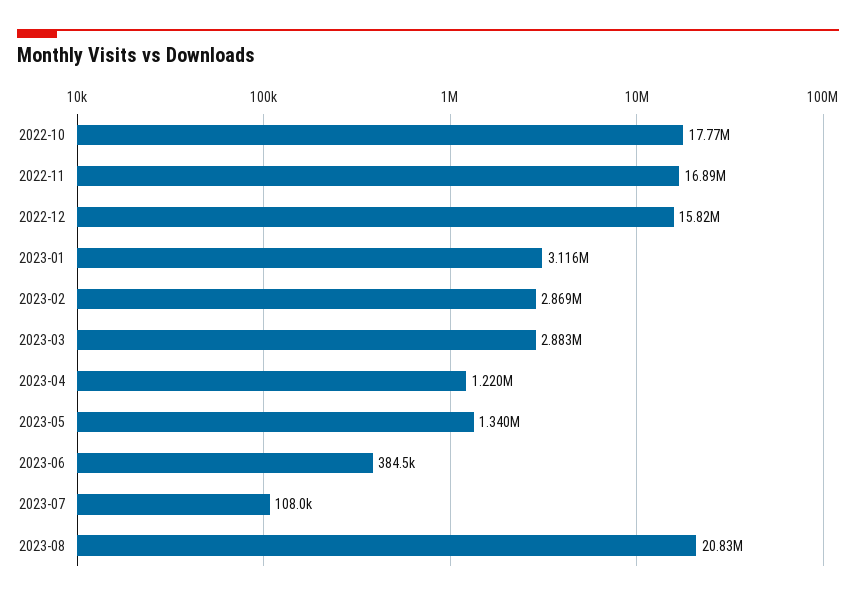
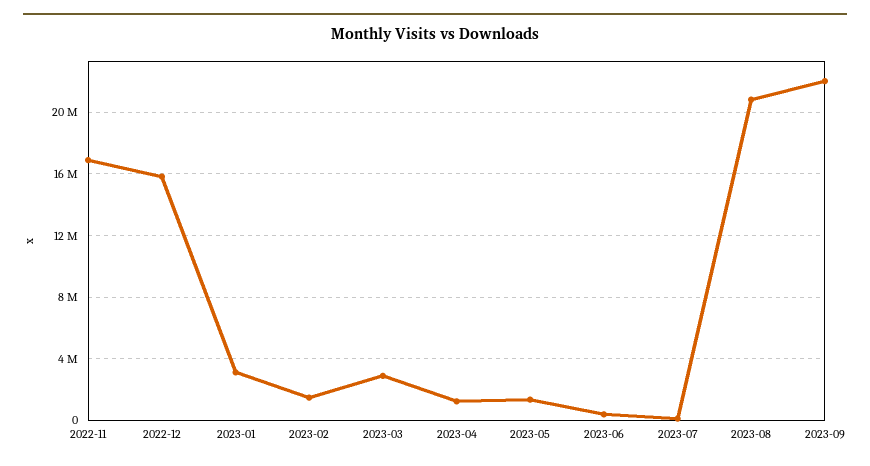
2022-10: 17770000 -> none
2023-02: 2869000 -> 1500000
2023-09: none -> 22000000

